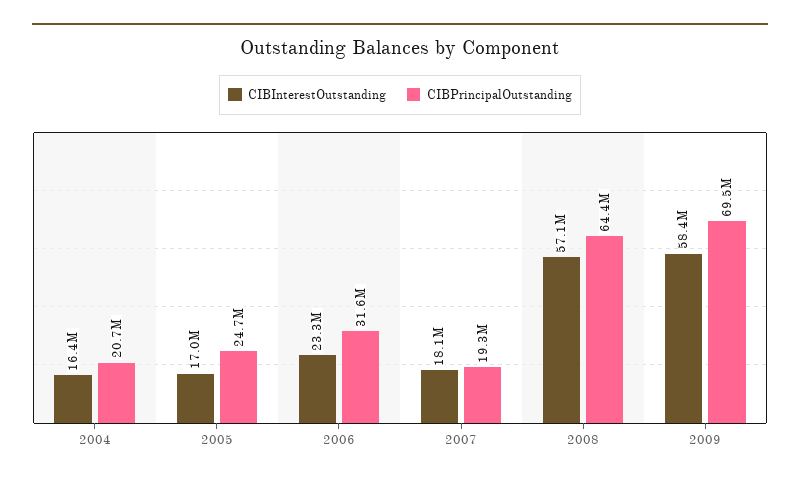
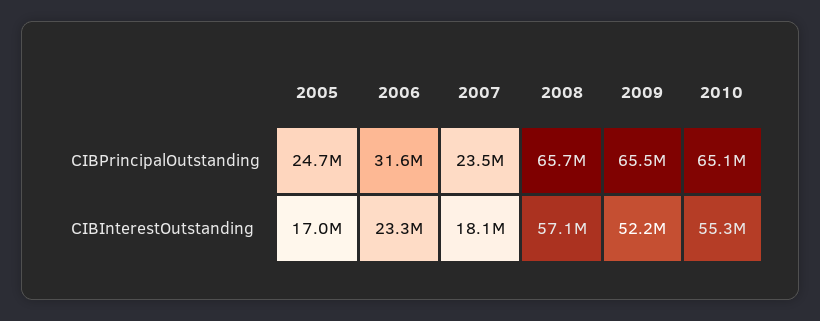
CIBInterestOutstanding, 2004: 16400000 -> none
CIBPrincipalOutstanding, 2004: 20700000 -> none
CIBPrincipalOutstanding, 2007: 19300000 -> 23500000
CIBPrincipalOutstanding, 2008: 64400000 -> 65700000
CIBInterestOutstanding, 2009: 58400000 -> 52200000
CIBPrincipalOutstanding, 2009: 69500000 -> 65500000
CIBPrincipalOutstanding, 2010: none -> 65100000
CIBInterestOutstanding, 2010: none -> 55300000

